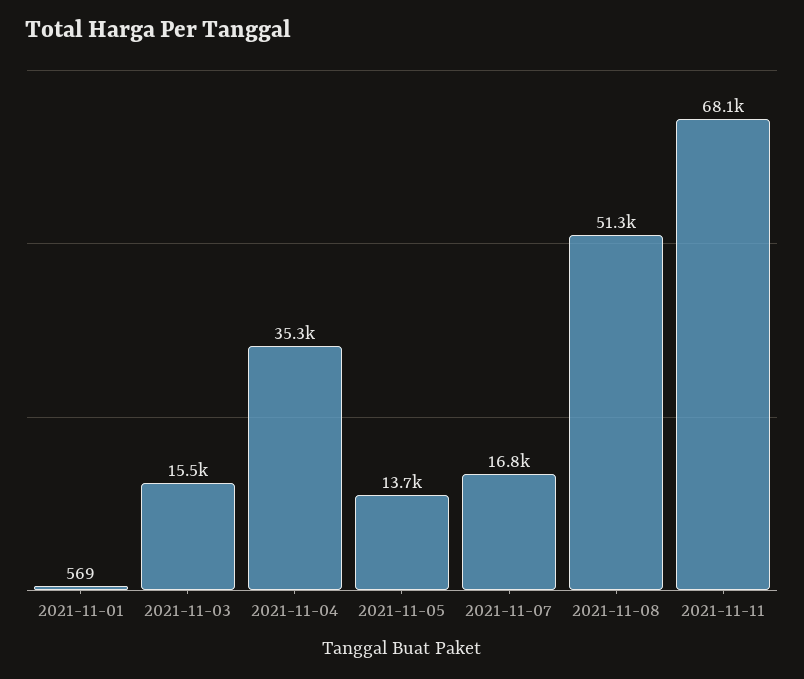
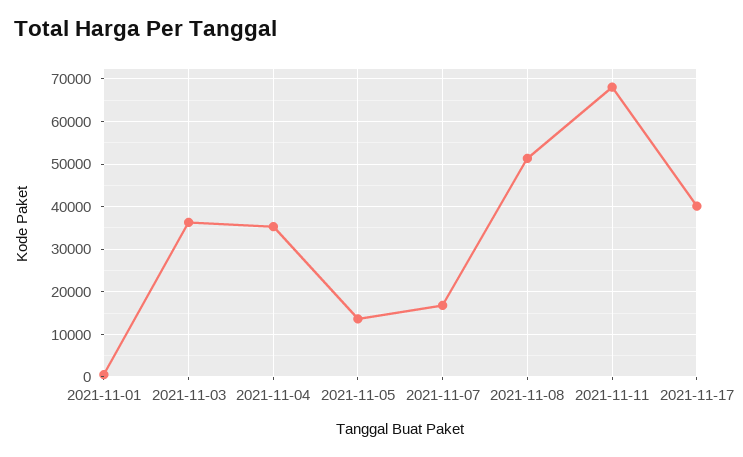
2021-11-03: 15500 -> 36000
2021-11-17: none -> 40000

